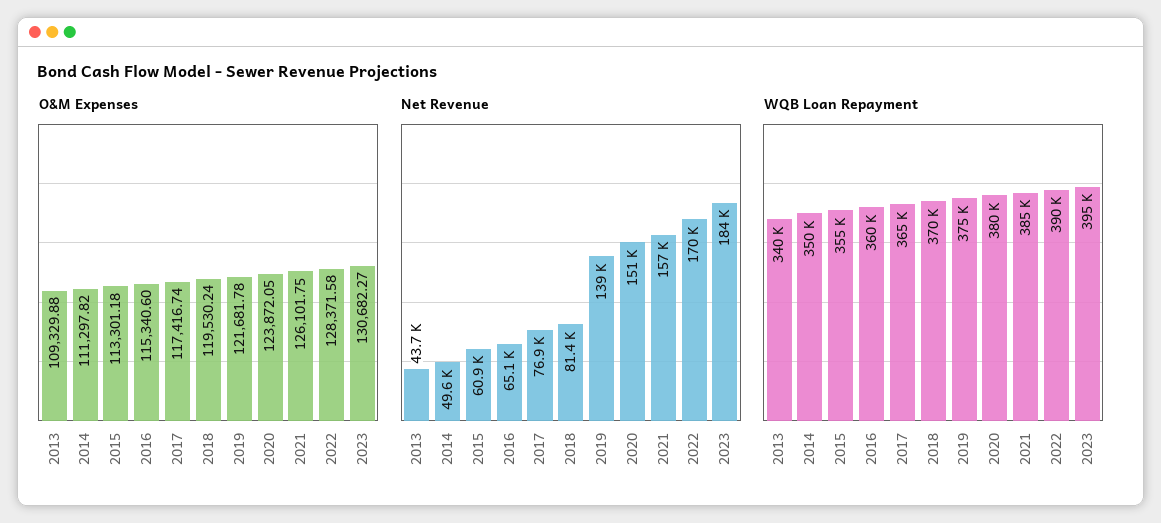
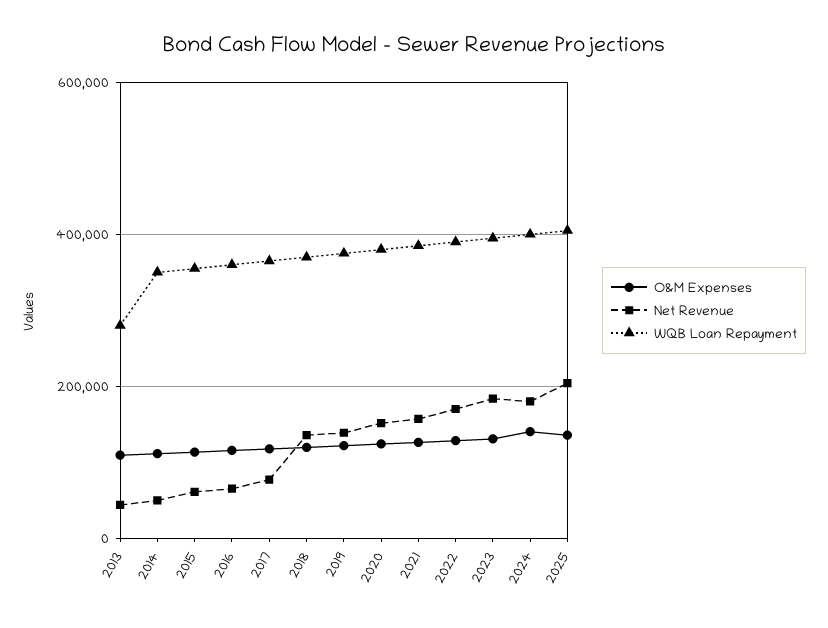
Net Revenue, 2018: 81400 -> 140000
WQB Loan Repayment, 2013: 340000 -> 280000
O&M Expenses, 2024: none -> 140000
Net Revenue, 2024: none -> 180000
WQB Loan Repayment, 2024: none -> 400000
O&M Expenses, 2025: none -> 140000
Net Revenue, 2025: none -> 200000
WQB Loan Repayment, 2025: none -> 400000

